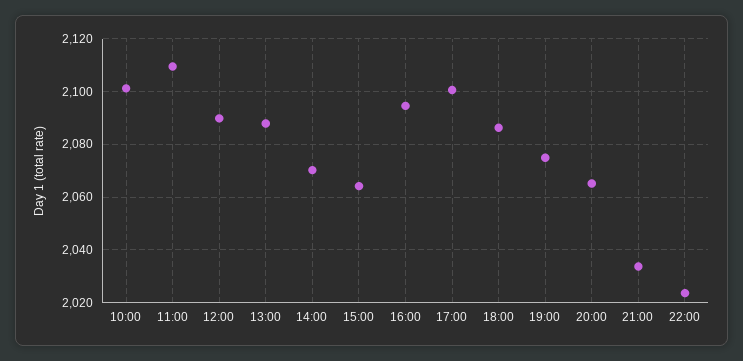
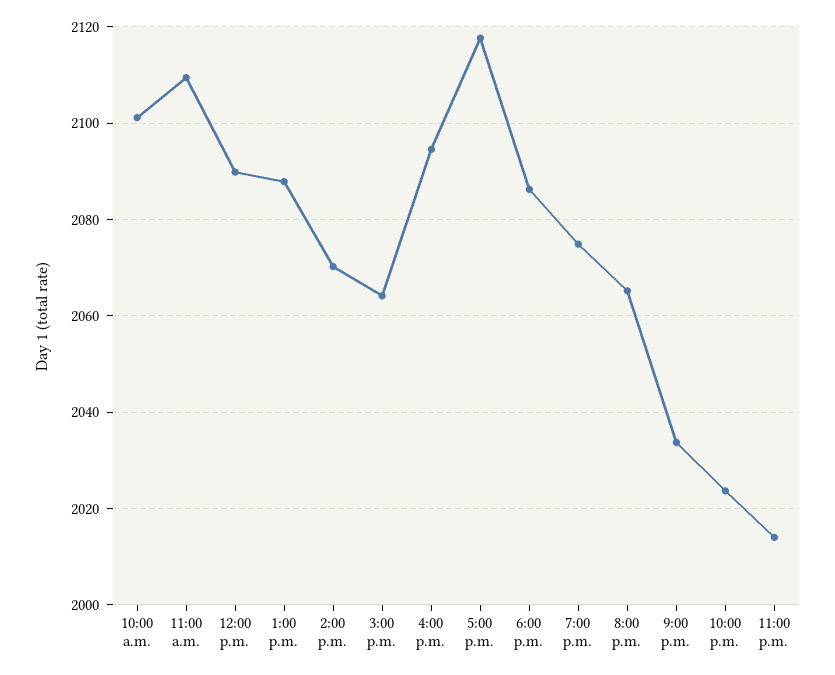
17:00: 2100 -> 2118
11:00 p.m.: none -> 2014

